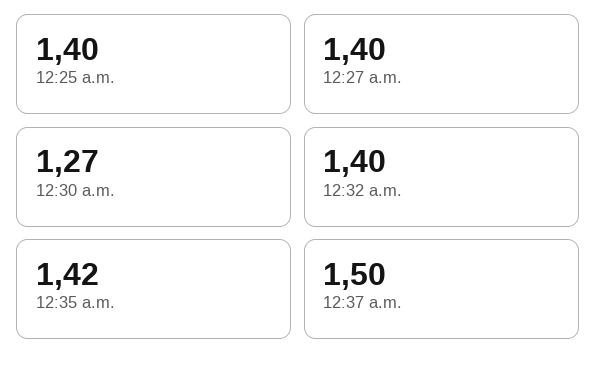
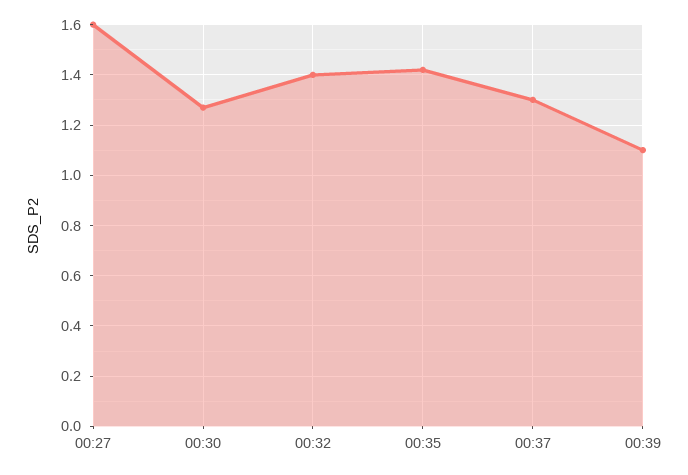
12:25 a.m.: 1.4 -> none
12:27 a.m.: 1.4 -> 1.6
12:37 a.m.: 1.5 -> 1.3
00:39: none -> 1.1

